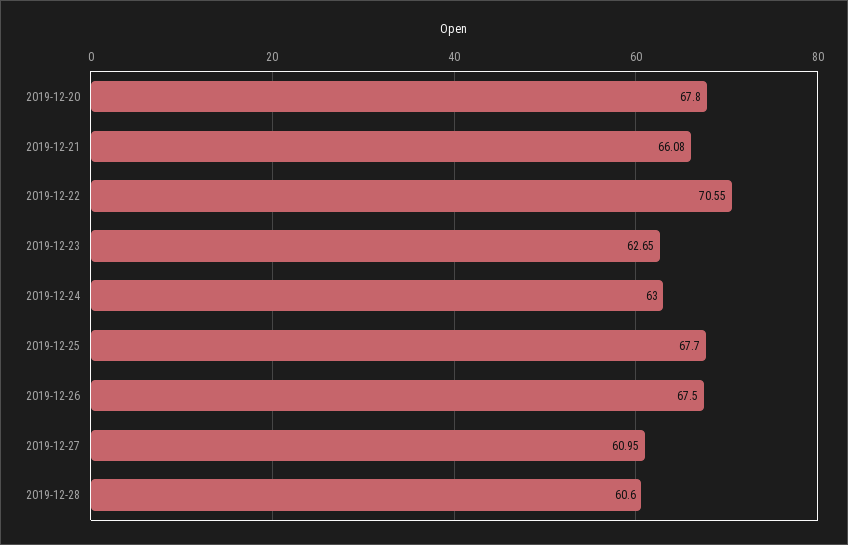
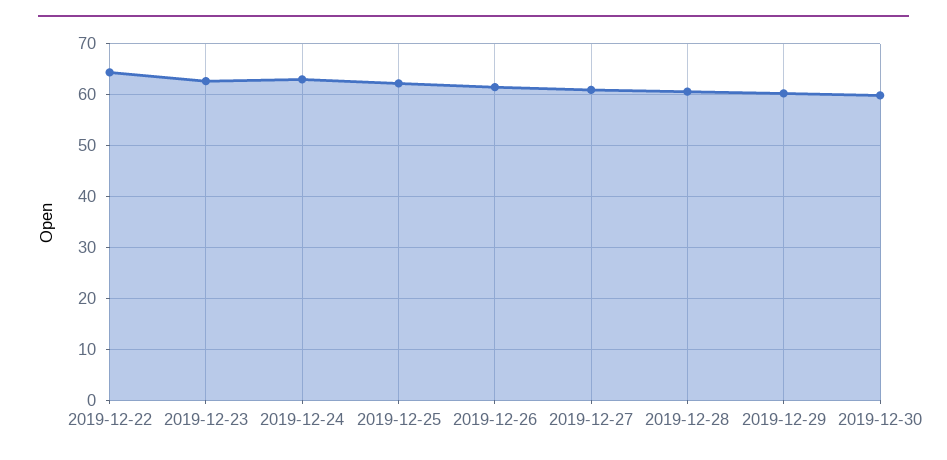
2019-12-20: 67.8 -> none
2019-12-21: 66.08 -> none
2019-12-22: 70.55 -> 64
2019-12-25: 67.7 -> 62
2019-12-26: 67.5 -> 62
2019-12-29: none -> 60
2019-12-30: none -> 60

